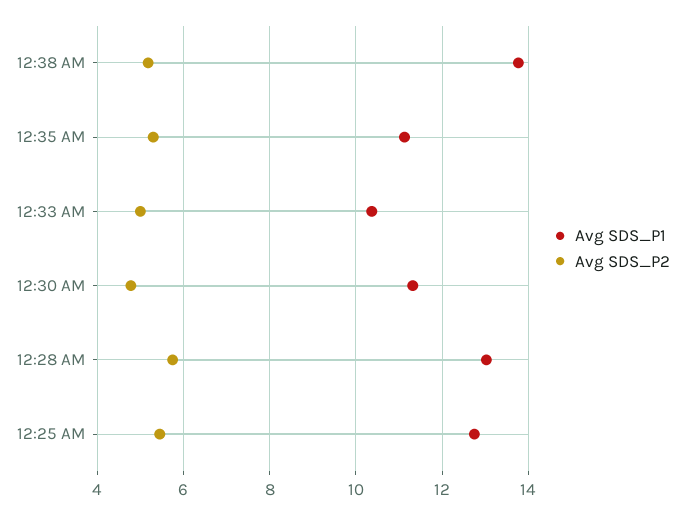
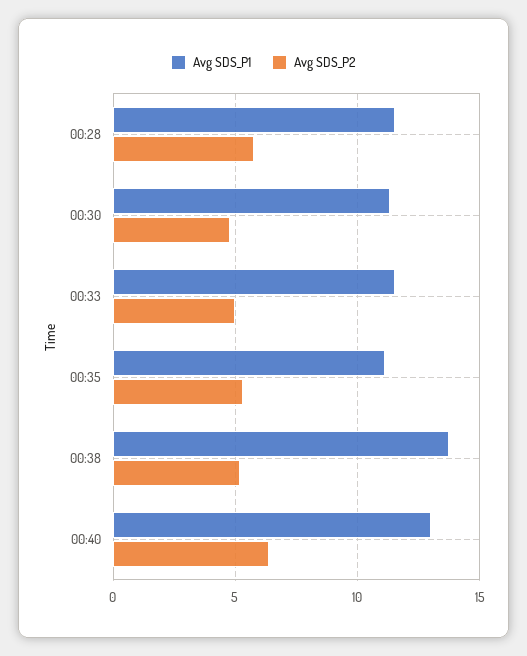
Avg SDS_P1, 12:33 AM: 10.4 -> 11.5
Avg SDS_P1, 12:28 AM: 13 -> 11.5
Avg SDS_P1, 12:25 AM: 12.8 -> none
Avg SDS_P2, 12:25 AM: 5.4 -> none
Avg SDS_P1, 00:40: none -> 13
Avg SDS_P2, 00:40: none -> 6.5

